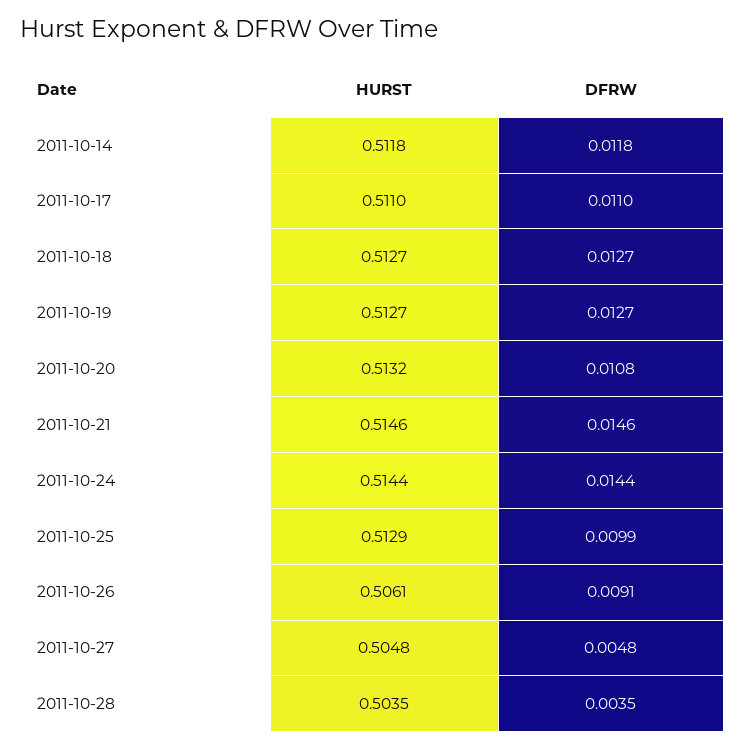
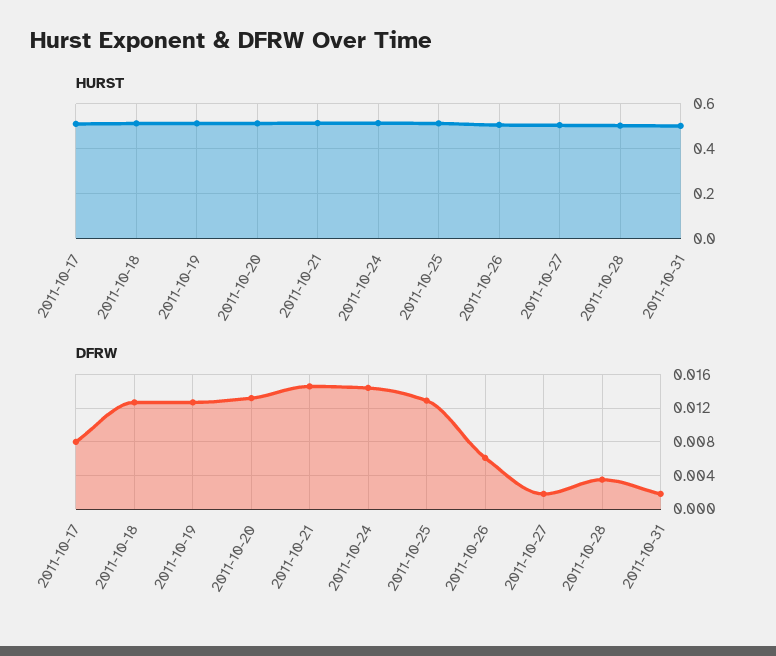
HURST, 2011-10-14: 0.5118 -> none
DFRW, 2011-10-14: 0.0118 -> none
DFRW, 2011-10-17: 0.011 -> 0.008
DFRW, 2011-10-20: 0.0108 -> 0.013
DFRW, 2011-10-25: 0.0099 -> 0.013
DFRW, 2011-10-26: 0.0091 -> 0.006
DFRW, 2011-10-27: 0.0048 -> 0.002
HURST, 2011-10-31: none -> 0.5
DFRW, 2011-10-31: none -> 0.002

